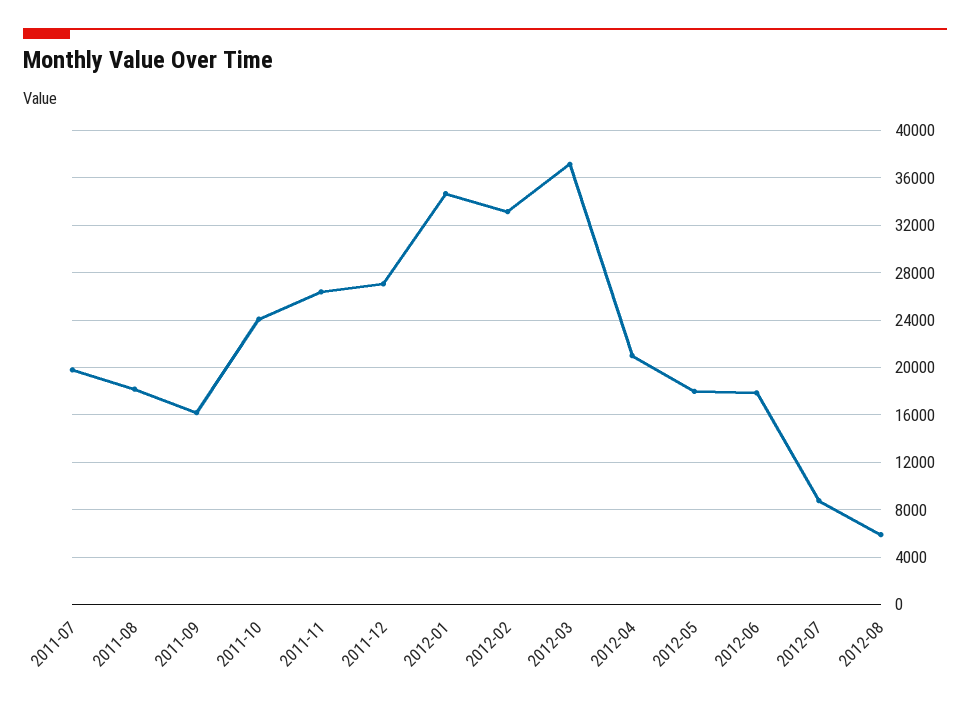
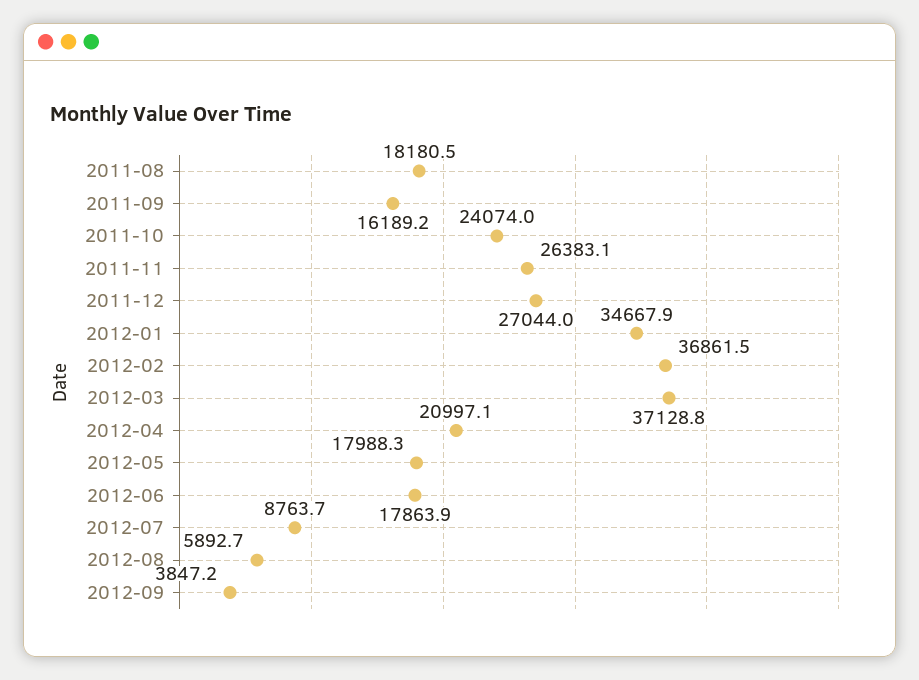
2011-07: 20000 -> none
2012-02: 33000 -> 36861.5
2012-09: none -> 3847.2

